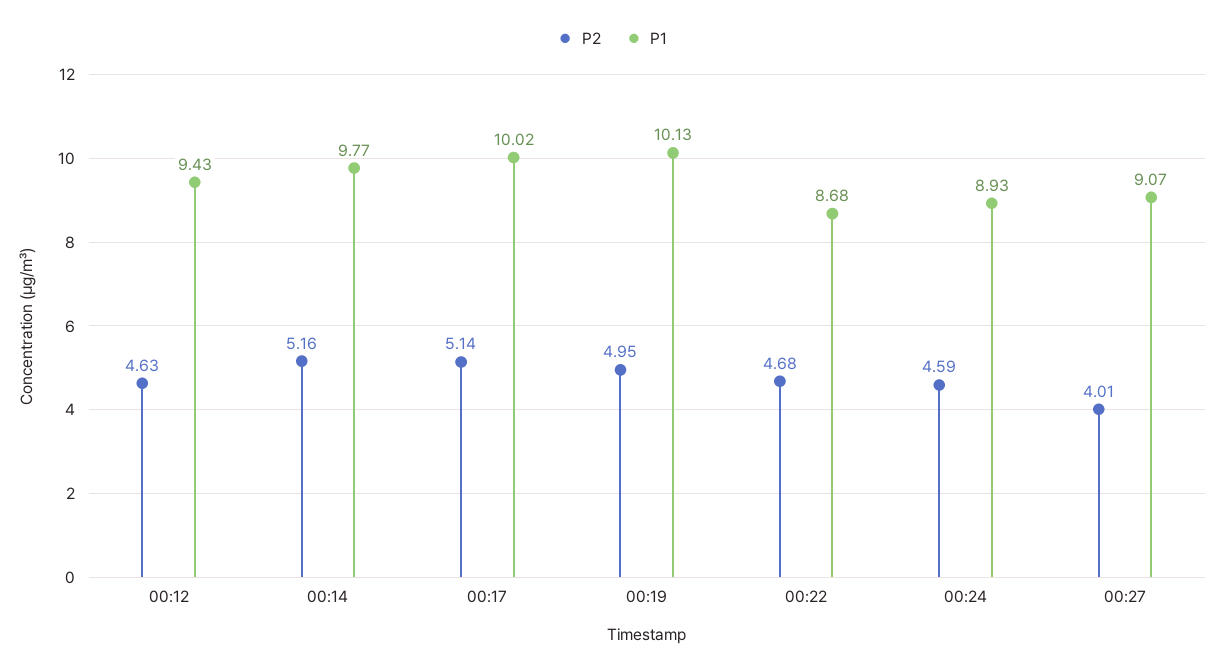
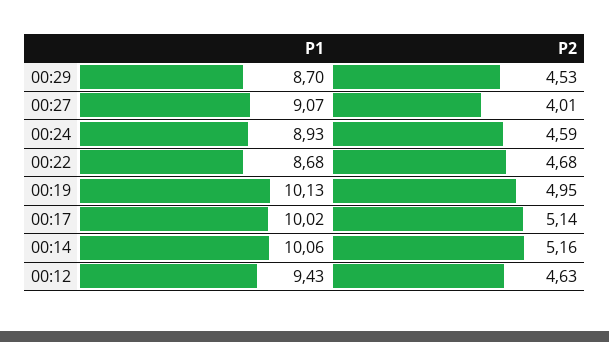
P1, 00:14: 9.77 -> 10.06
P1, 00:29: none -> 8.7
P2, 00:29: none -> 4.53

